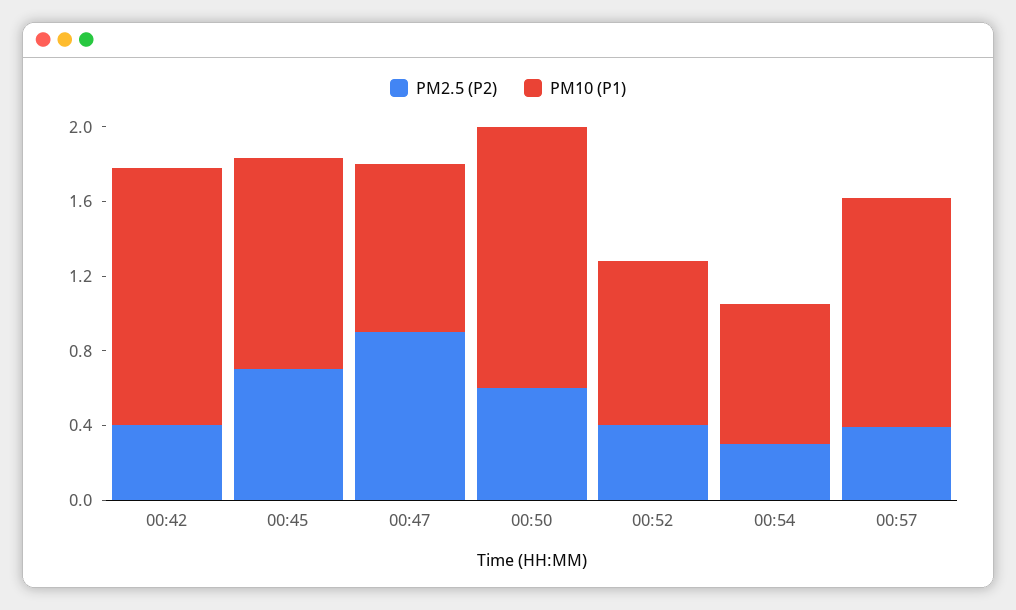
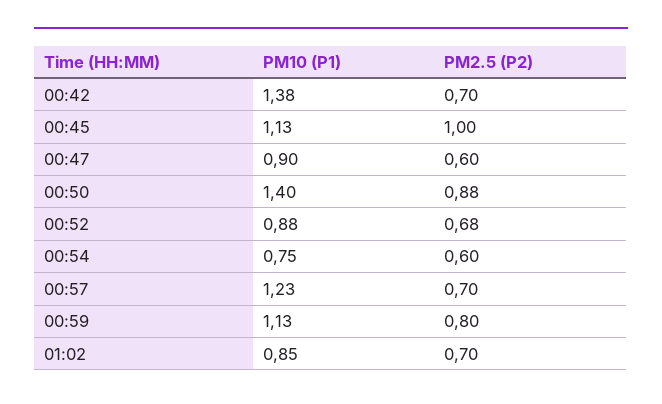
PM2.5 (P2), 00:42: 0.4 -> 0.7
PM2.5 (P2), 00:45: 0.7 -> 1
PM2.5 (P2), 00:47: 0.9 -> 0.6
PM2.5 (P2), 00:50: 0.6 -> 0.88
PM2.5 (P2), 00:52: 0.4 -> 0.68
PM2.5 (P2), 00:54: 0.3 -> 0.6
PM2.5 (P2), 00:57: 0.4 -> 0.7
PM10 (P1), 00:59: none -> 1.13
PM2.5 (P2), 00:59: none -> 0.8
PM10 (P1), 01:02: none -> 0.85
PM2.5 (P2), 01:02: none -> 0.7

